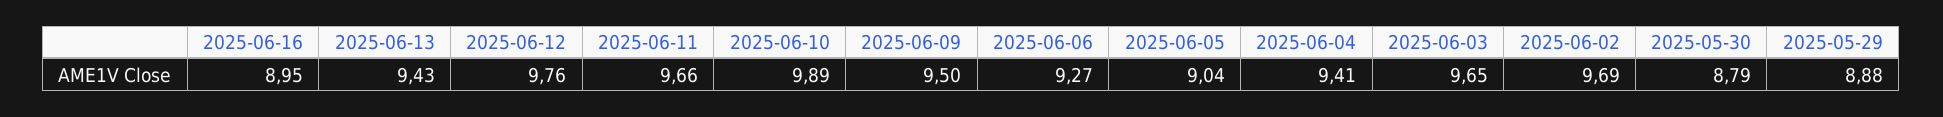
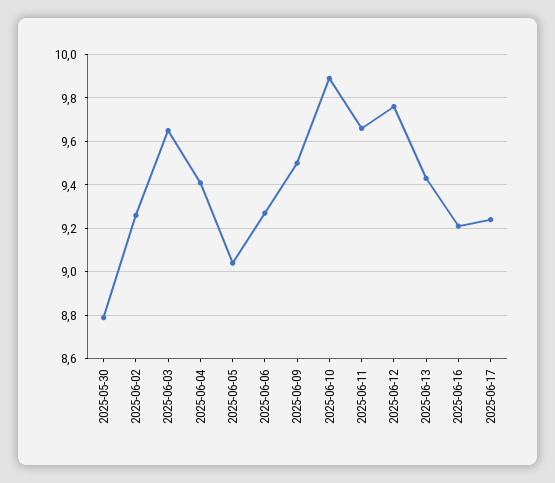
2025-06-16: 8.95 -> 9.2
2025-06-02: 9.69 -> 9.25
2025-05-29: 8.88 -> none
2025-06-17: none -> 9.25

